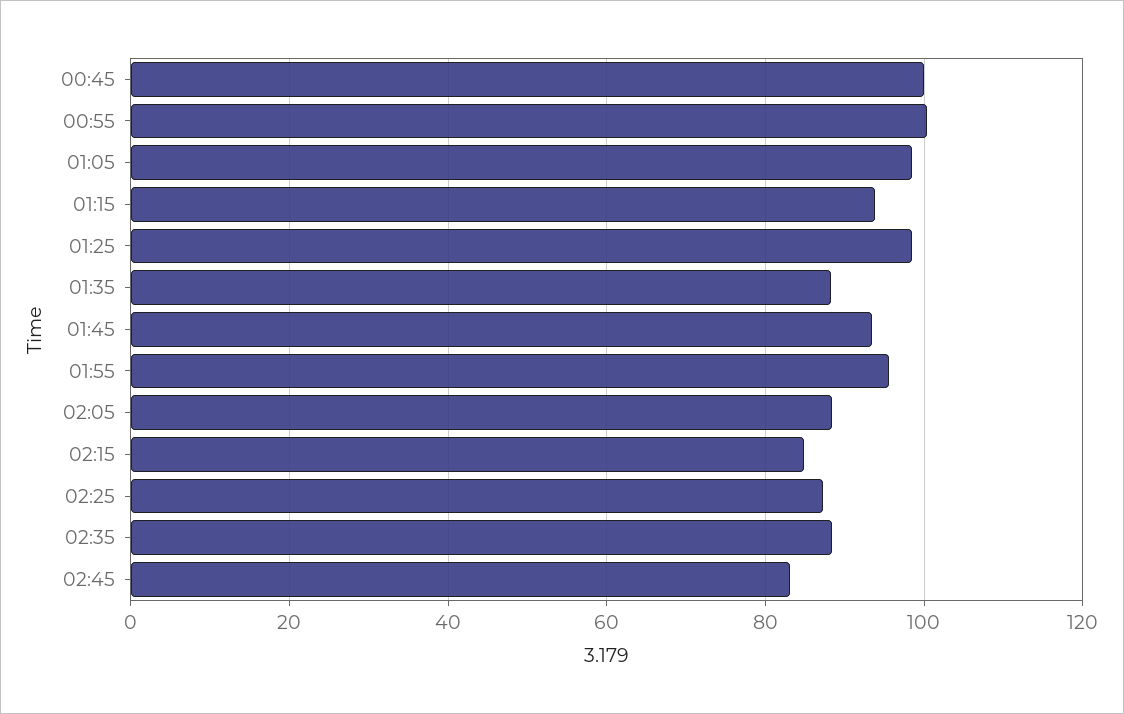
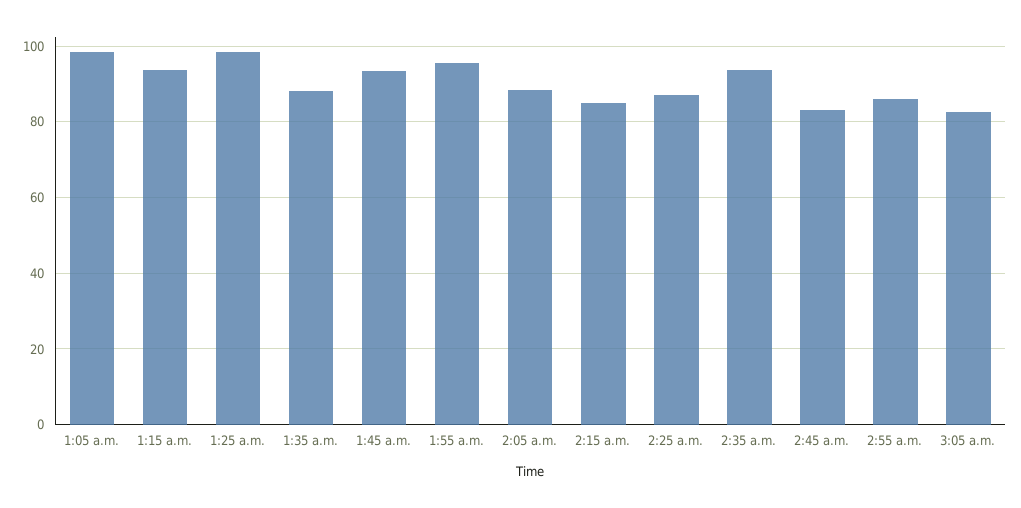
00:45: 100 -> none
00:55: 100 -> none
02:35: 88 -> 94
2:55 a.m.: none -> 86
3:05 a.m.: none -> 82

